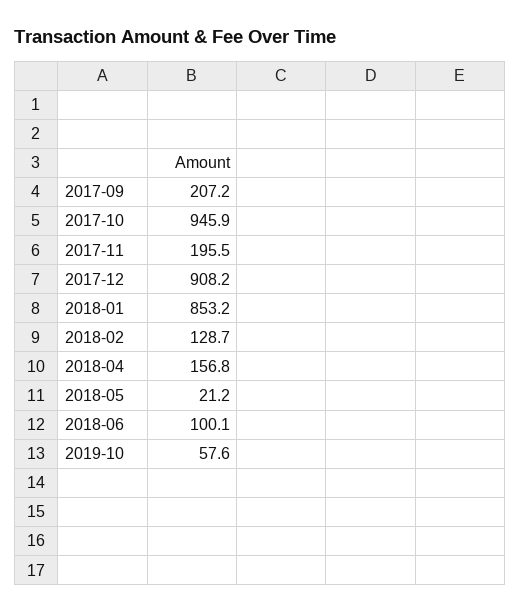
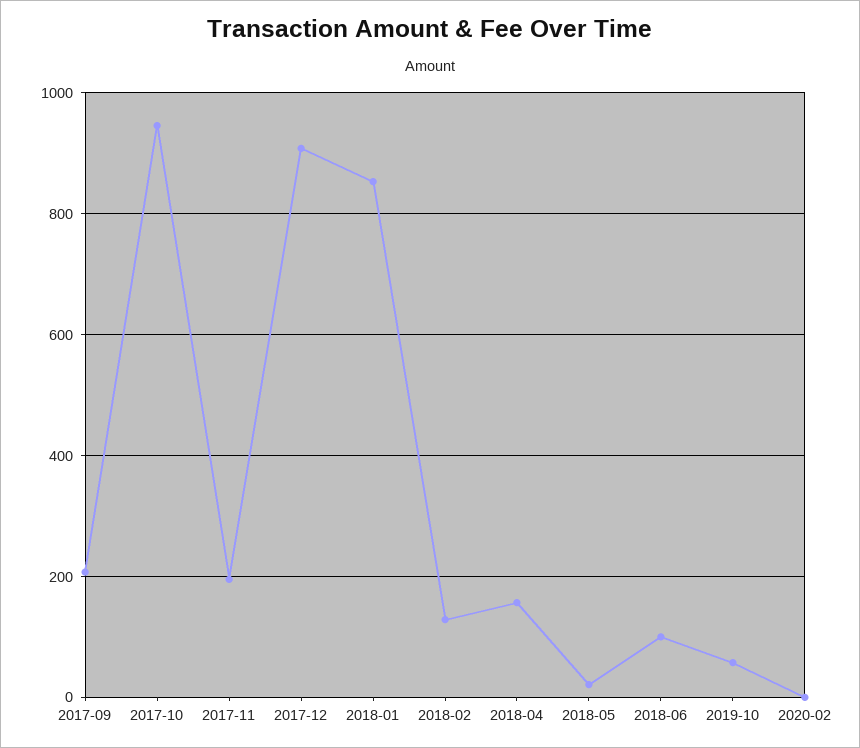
2020-02: none -> 0

